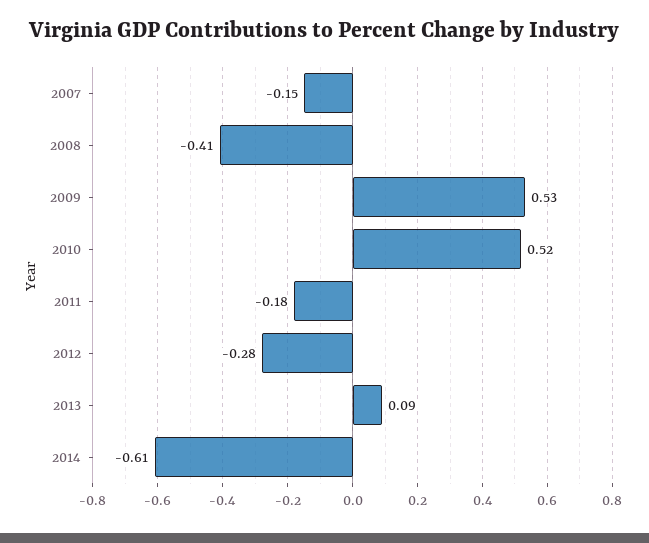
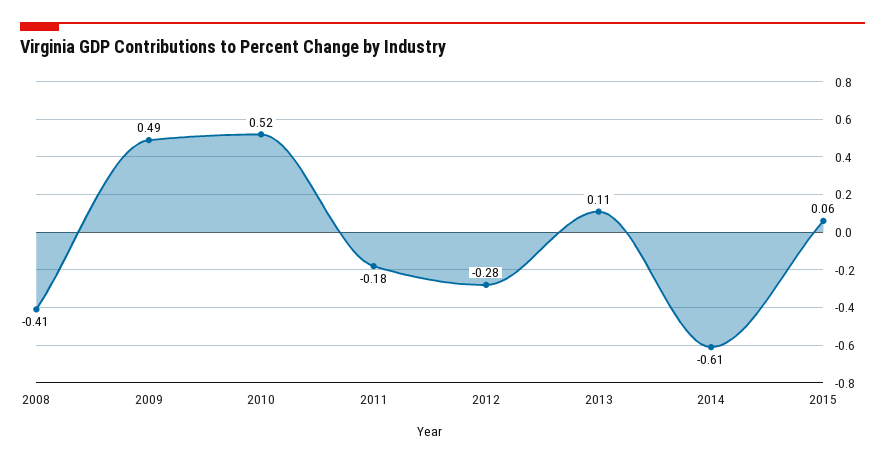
2007: -0.15 -> none
2009: 0.53 -> 0.49
2013: 0.09 -> 0.11
2015: none -> 0.06

